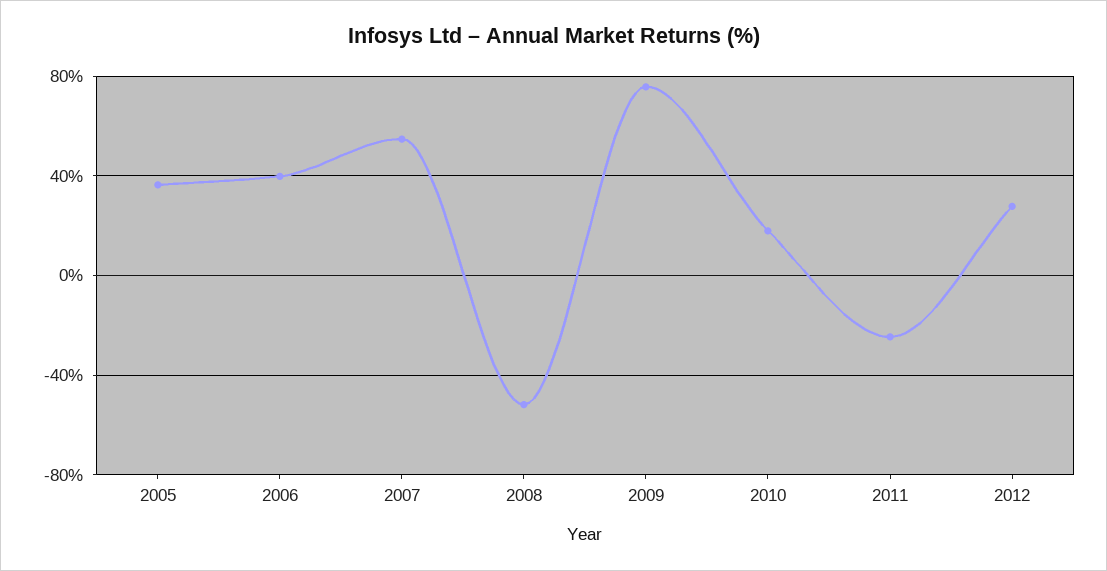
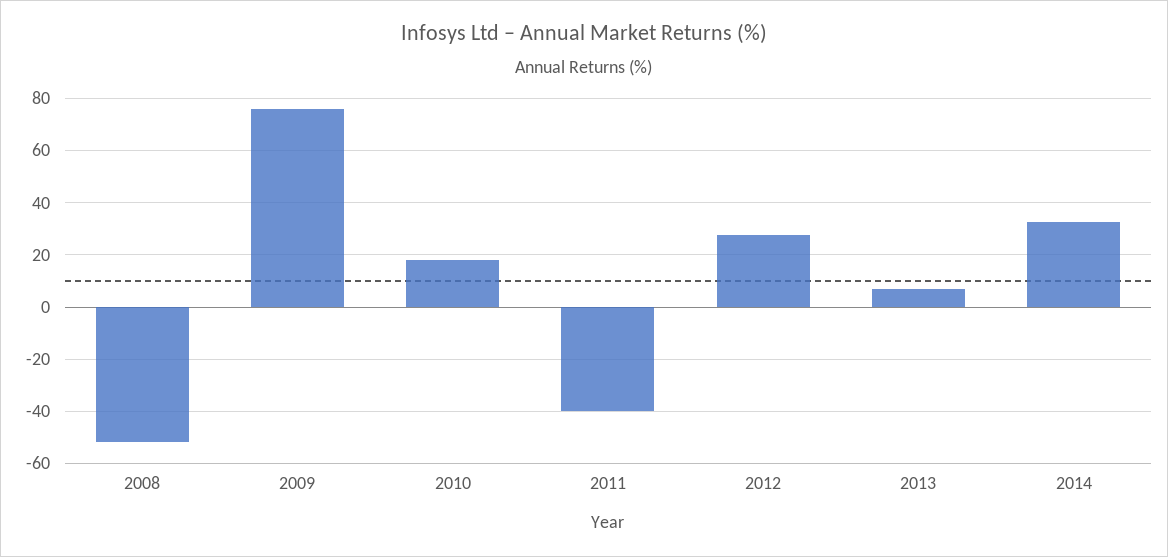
2005: 35 -> none
2006: 40 -> none
2007: 55 -> none
2011: -25 -> -40
2013: none -> 7.5
2014: none -> 32.5

